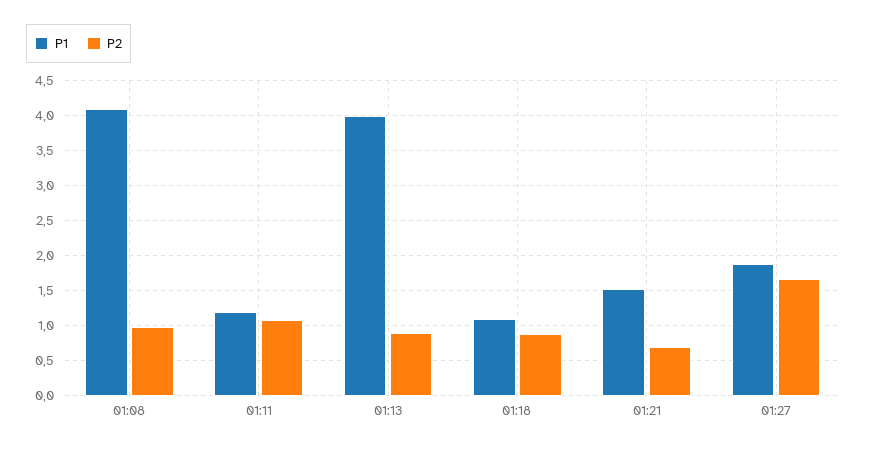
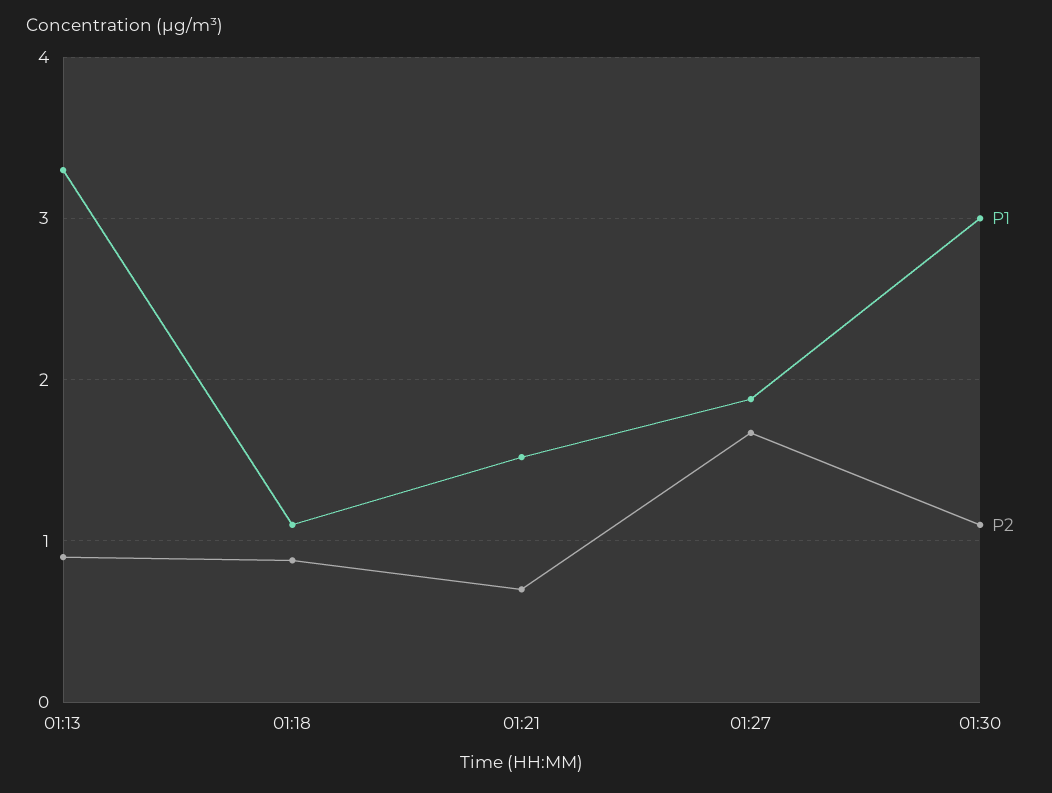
P1, 01:08: 4.1 -> none
P2, 01:08: 1 -> none
P1, 01:11: 1.2 -> none
P2, 01:11: 1.1 -> none
P1, 01:13: 4 -> 3.3
P1, 01:30: none -> 3
P2, 01:30: none -> 1.1

